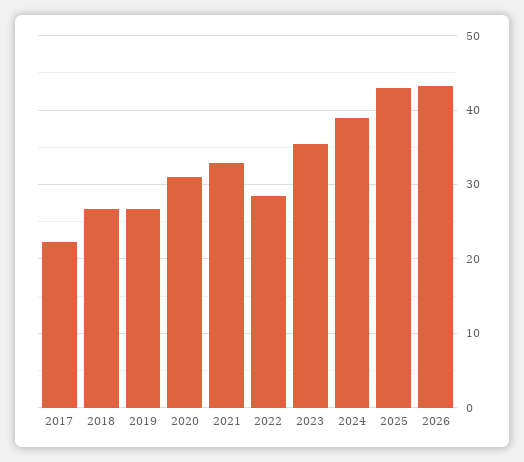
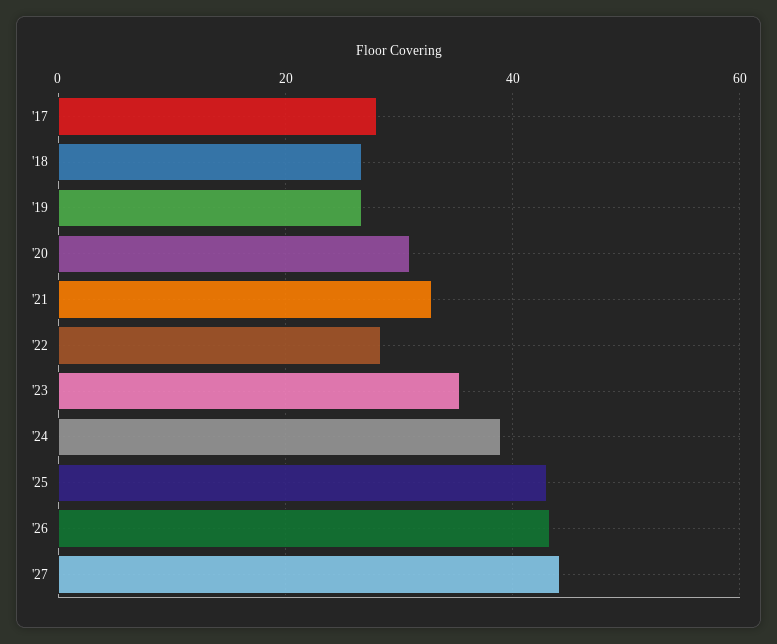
2017: 22 -> 28
'27: none -> 44

